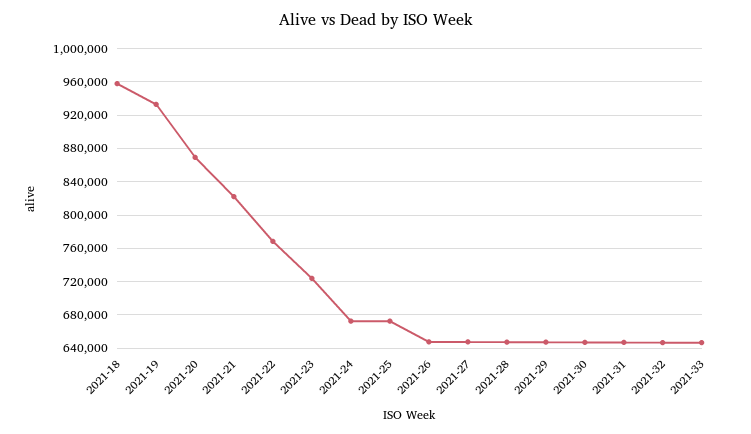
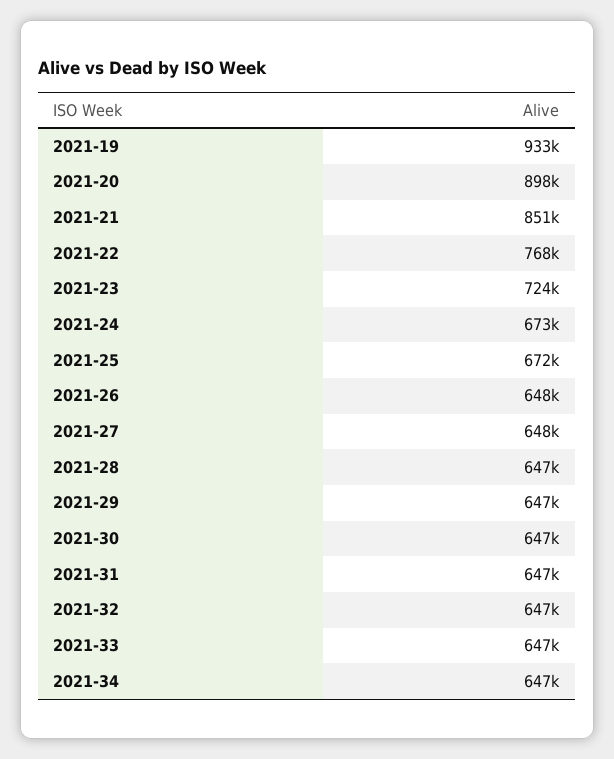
2021-18: 960000 -> none
2021-20: 870000 -> 898000
2021-21: 820000 -> 851000
2021-34: none -> 647000

